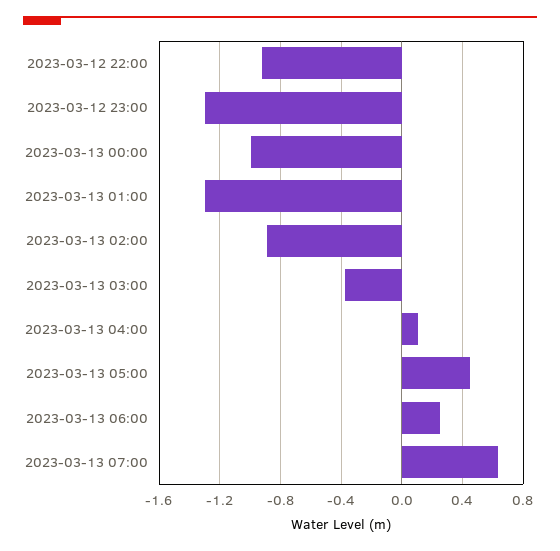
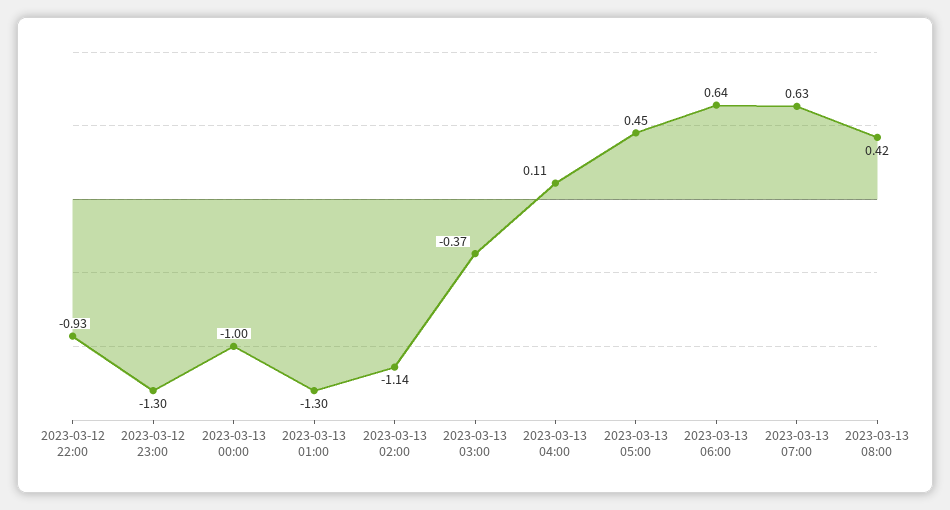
2023-03-13 02:00: -0.9 -> -1.14
2023-03-13 06:00: 0.25 -> 0.64
2023-03-13 08:00: none -> 0.42

